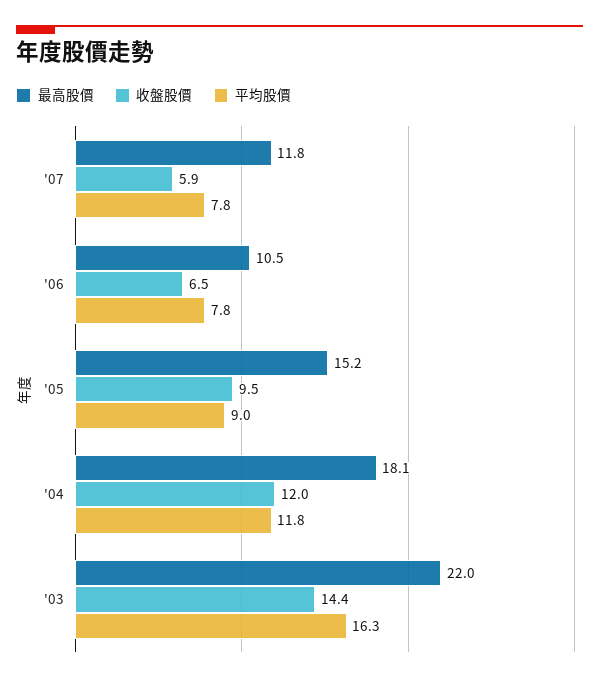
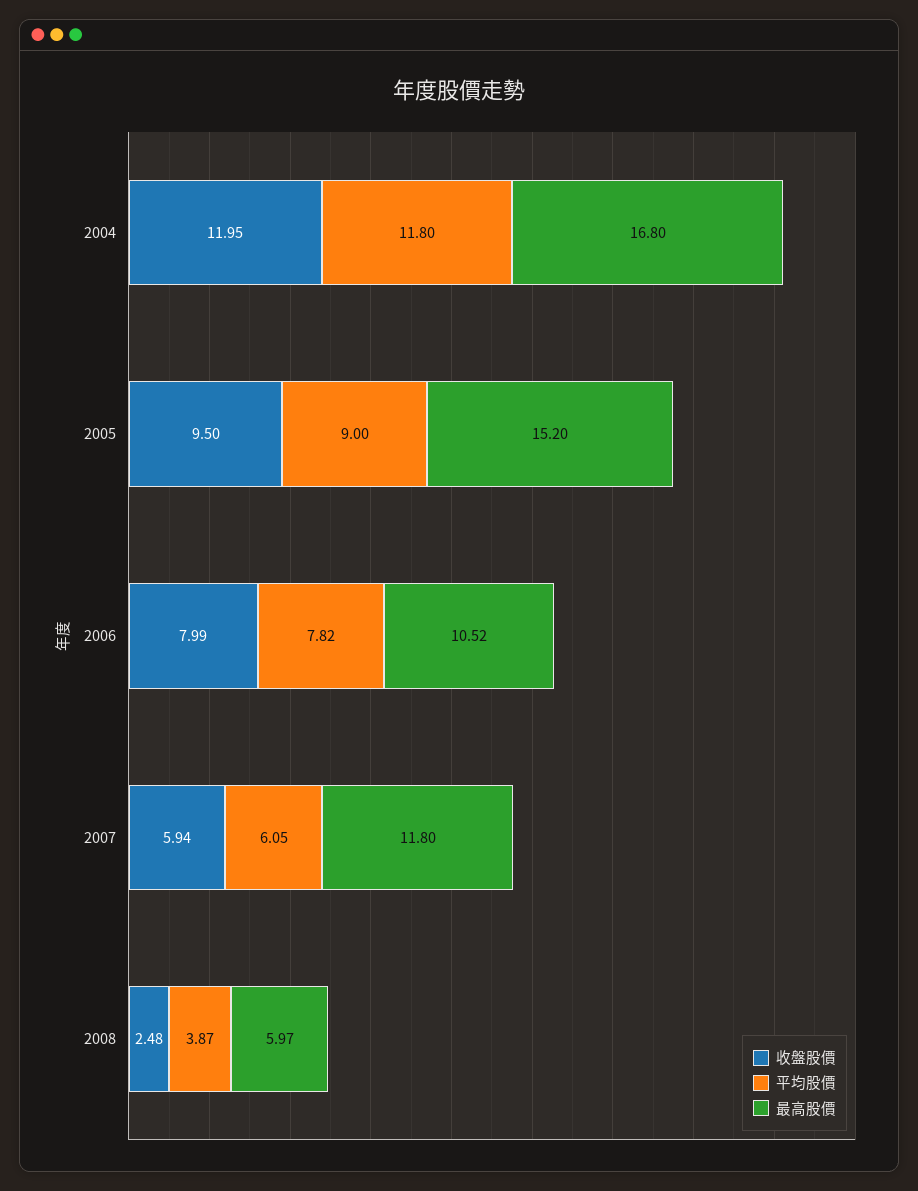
平均股價, '07: 7.8 -> 6.05
收盤股價, '06: 6.5 -> 7.99
最高股價, '04: 18.1 -> 16.8
最高股價, '03: 22 -> none
收盤股價, '03: 14.4 -> none
平均股價, '03: 16.3 -> none
收盤股價, 2008: none -> 2.48
平均股價, 2008: none -> 3.87
最高股價, 2008: none -> 5.97

